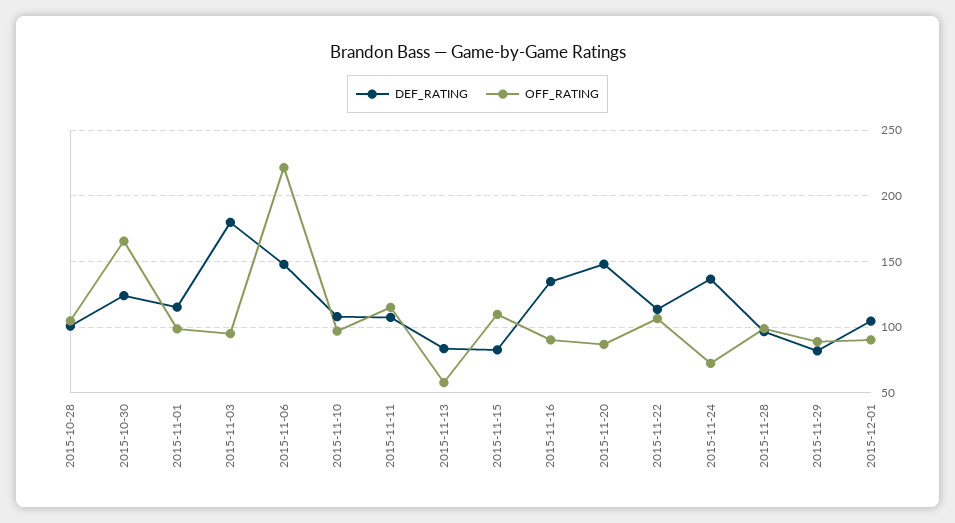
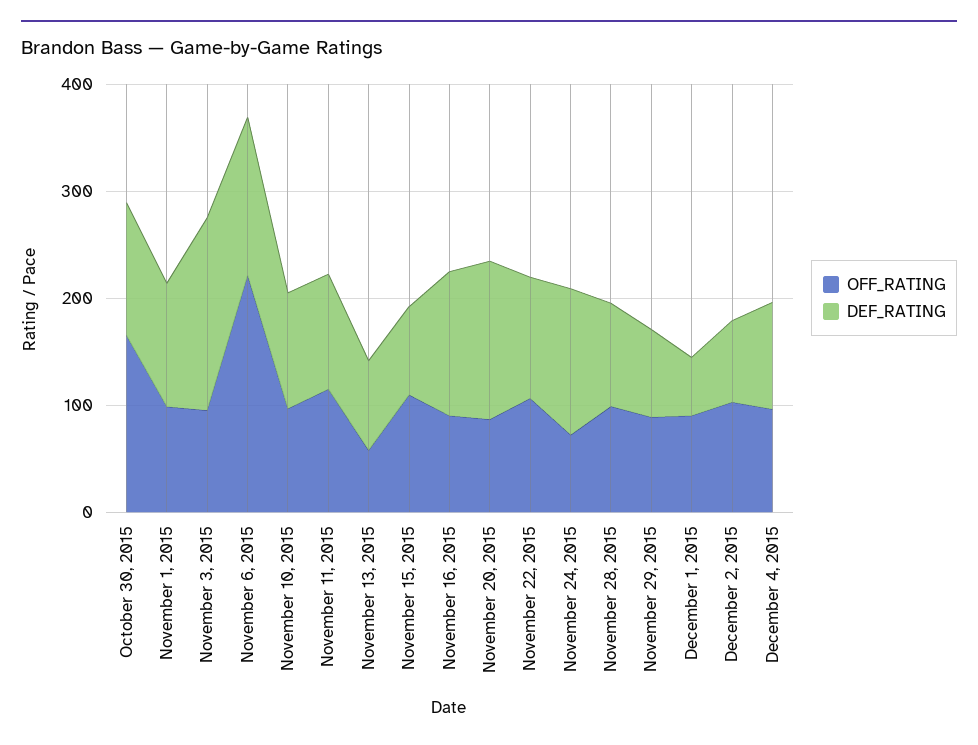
DEF_RATING, 2015-10-28: 100 -> none
OFF_RATING, 2015-10-28: 105 -> none
DEF_RATING, 2015-12-01: 105 -> 60
OFF_RATING, December 2, 2015: none -> 100
DEF_RATING, December 2, 2015: none -> 80
OFF_RATING, December 4, 2015: none -> 100
DEF_RATING, December 4, 2015: none -> 100

